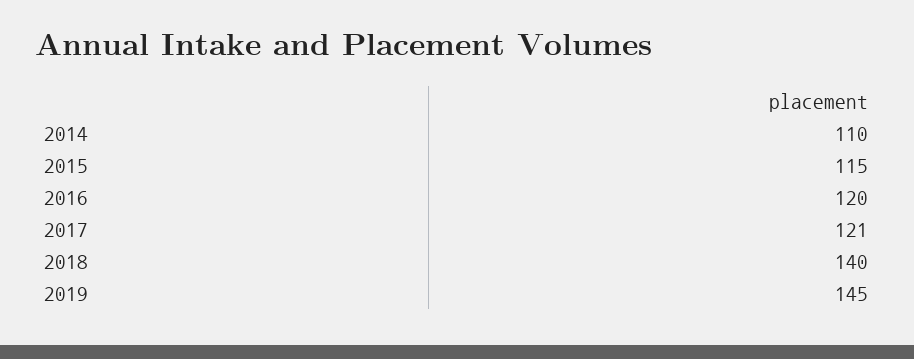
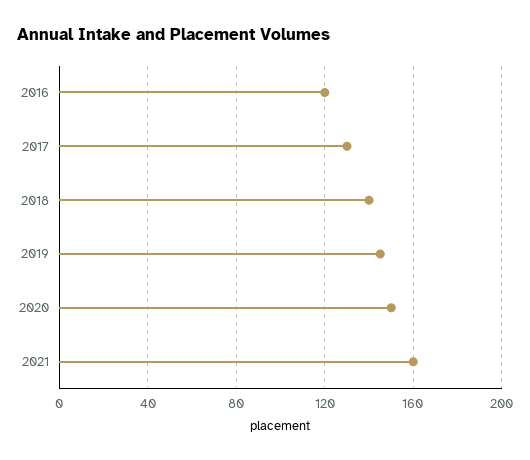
2014: 110 -> none
2015: 115 -> none
2017: 121 -> 130
2020: none -> 150
2021: none -> 160

